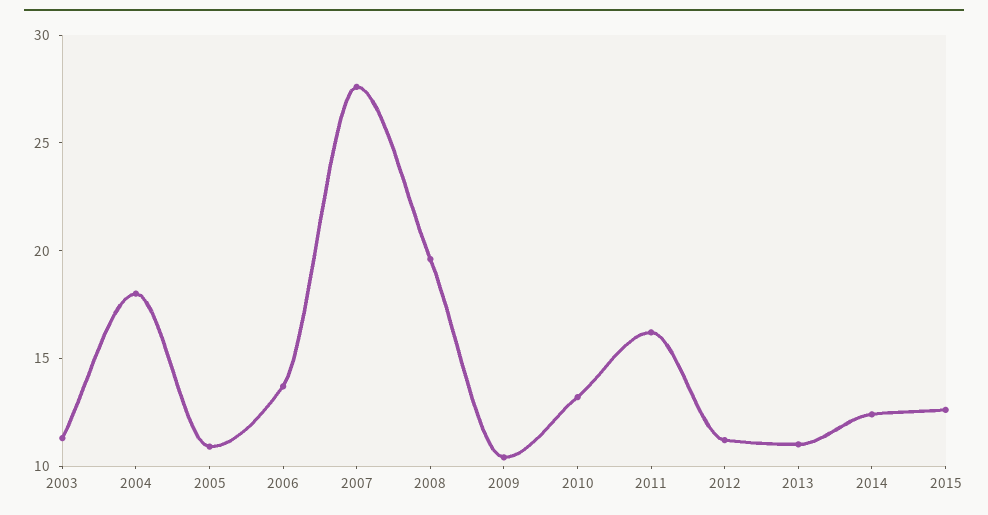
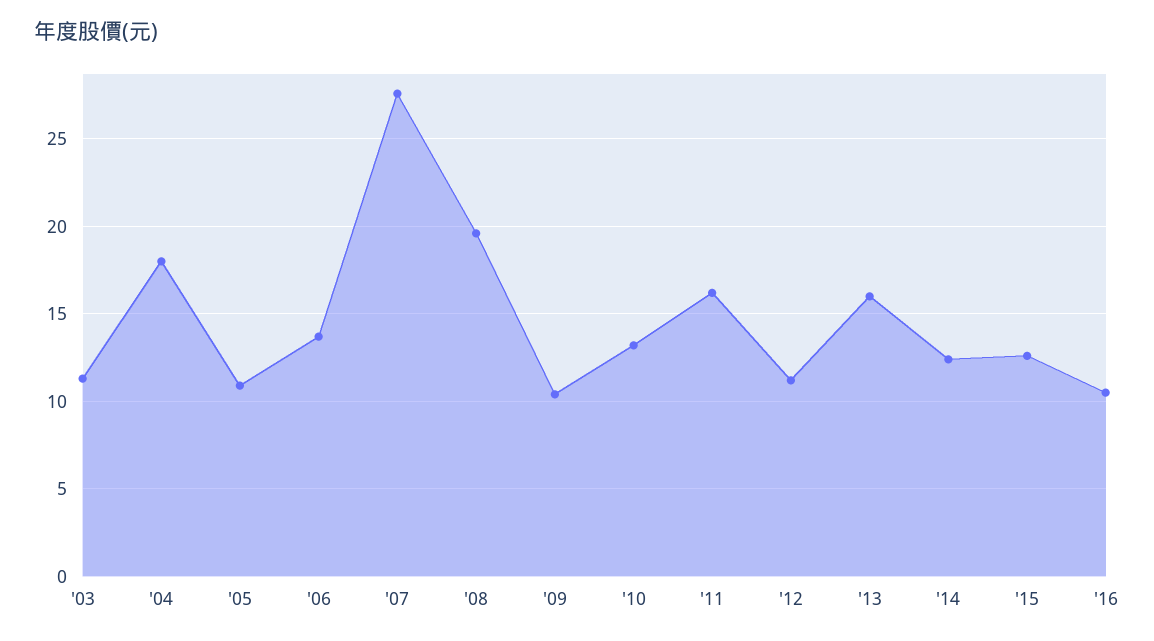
2013: 11 -> 16
'16: none -> 10.5

